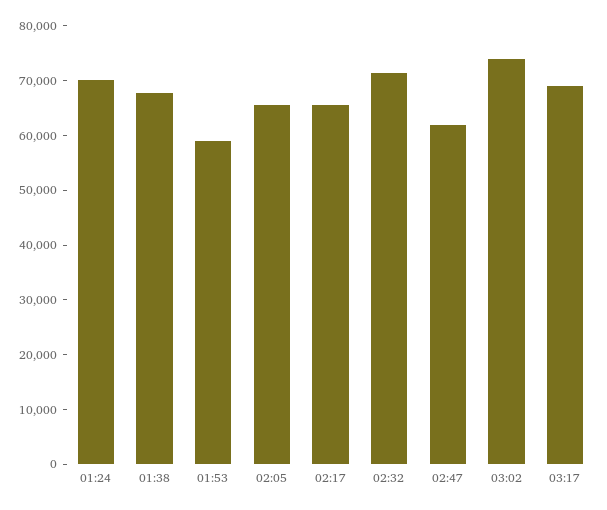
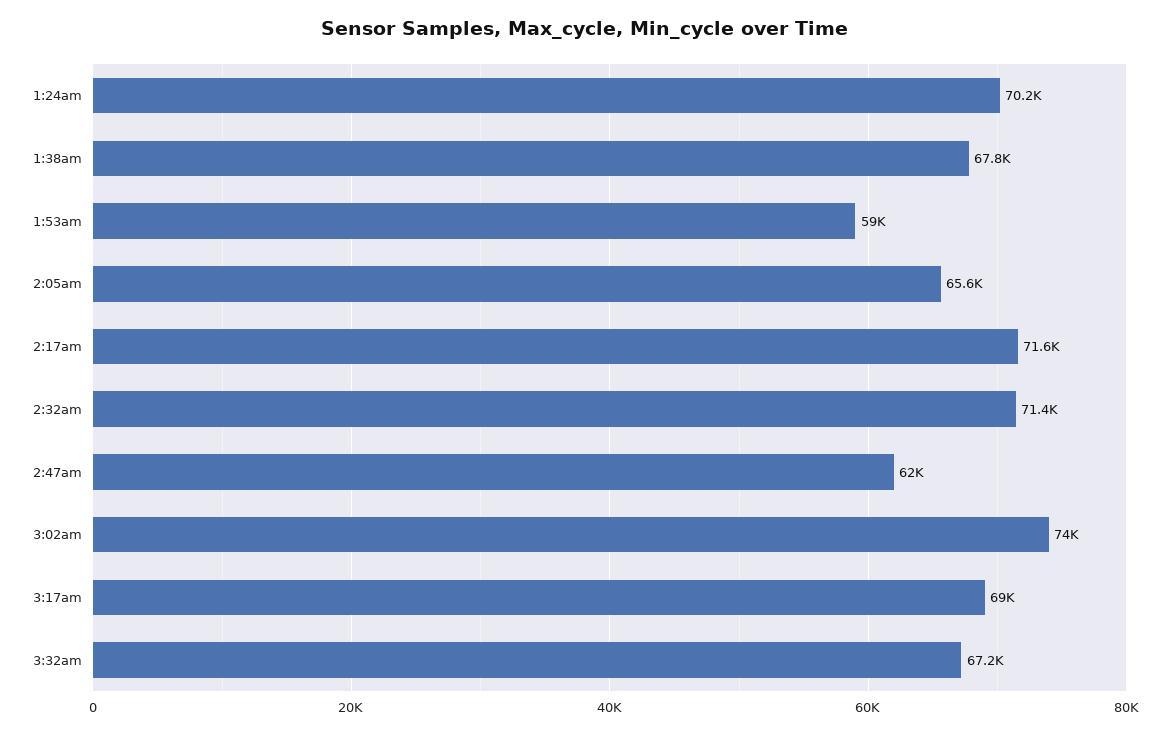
02:17: 66000 -> 71600
3:32am: none -> 67200

